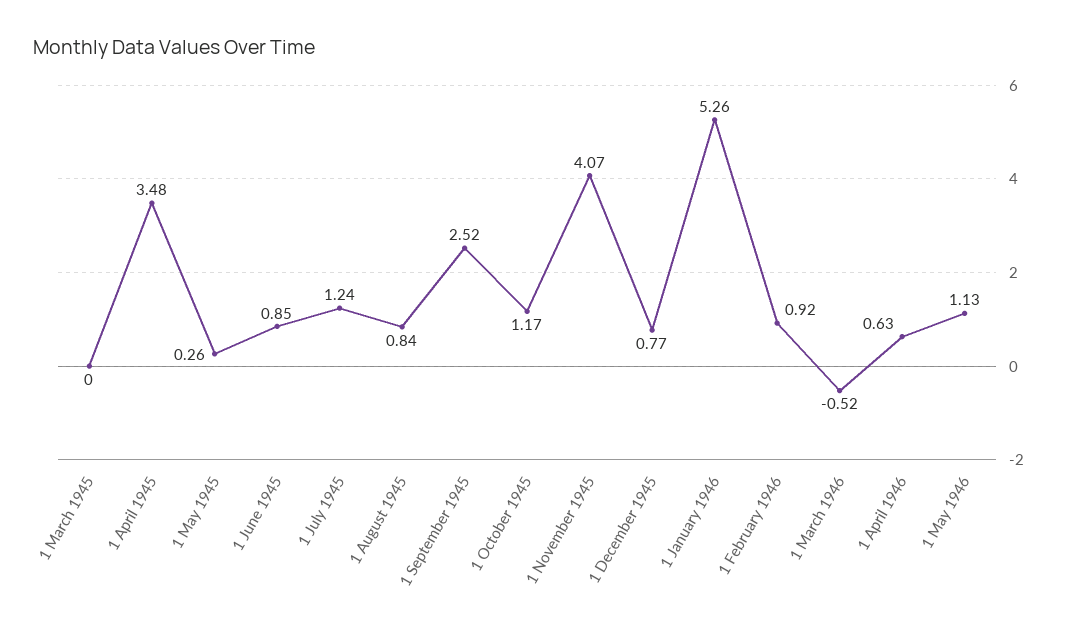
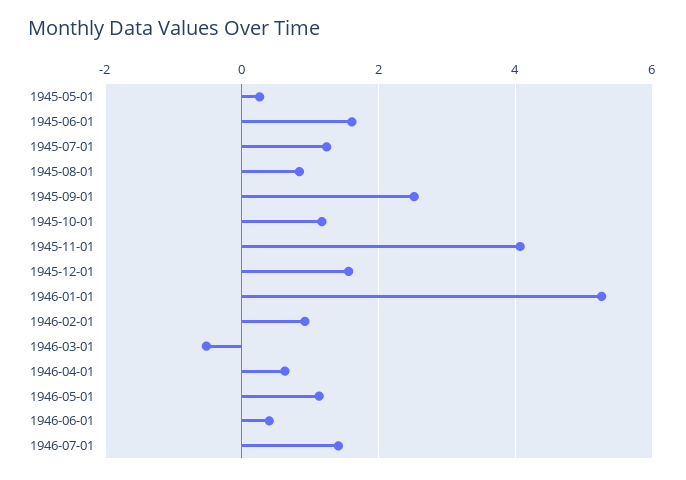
1 March 1945: 0 -> none
1 April 1945: 3.48 -> none
1 June 1945: 0.85 -> 1.6
1 December 1945: 0.77 -> 1.6
1946-06-01: none -> 0.4
1946-07-01: none -> 1.4

